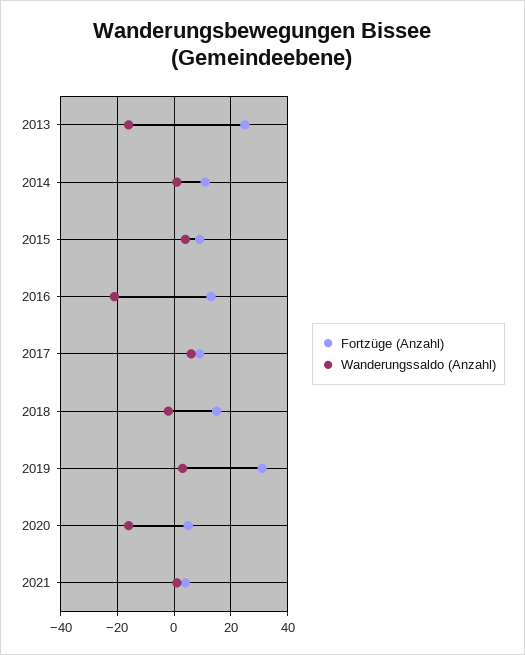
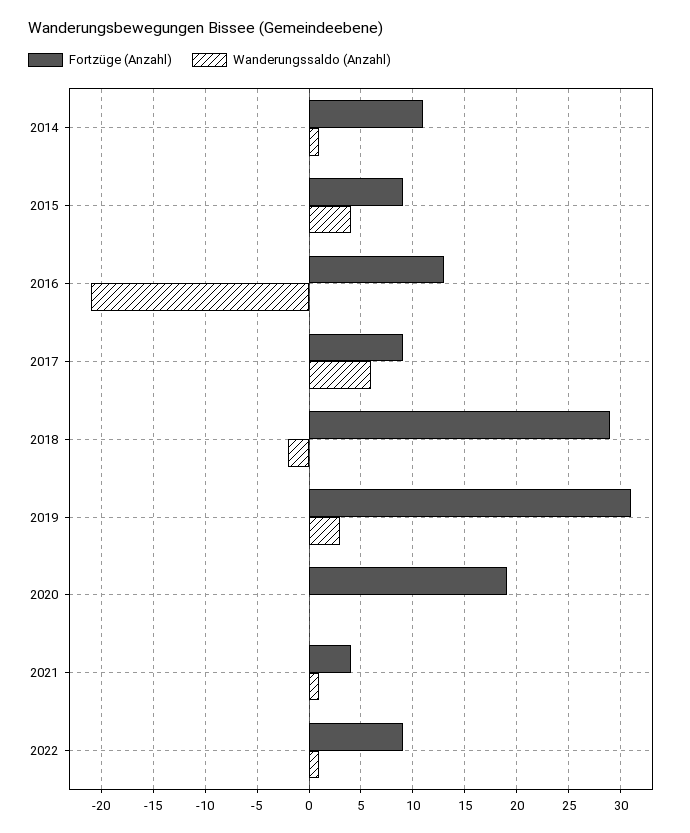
Fortzüge (Anzahl), 2013: 25 -> none
Wanderungssaldo (Anzahl), 2013: -15 -> none
Fortzüge (Anzahl), 2018: 15 -> 29
Fortzüge (Anzahl), 2020: 5 -> 19
Wanderungssaldo (Anzahl), 2020: -15 -> 0
Fortzüge (Anzahl), 2022: none -> 9
Wanderungssaldo (Anzahl), 2022: none -> 1

